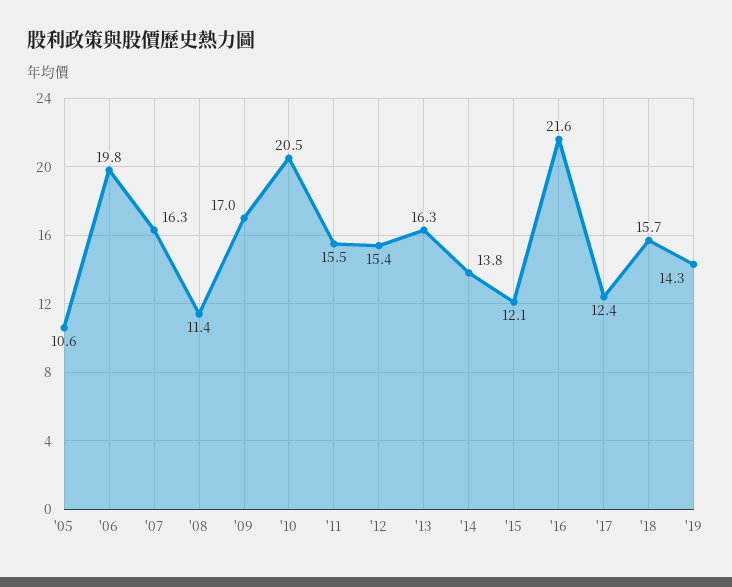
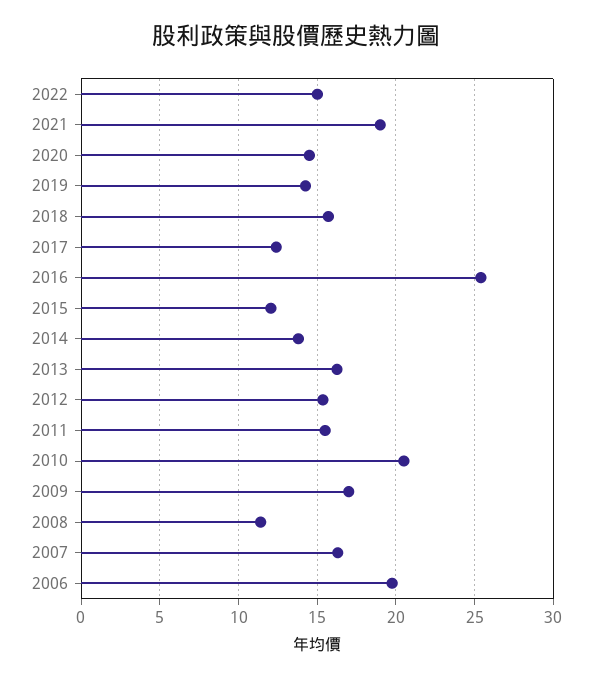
'05: 10.6 -> none
'16: 21.6 -> 25.5
2022: none -> 15
2021: none -> 19
2020: none -> 14.5

